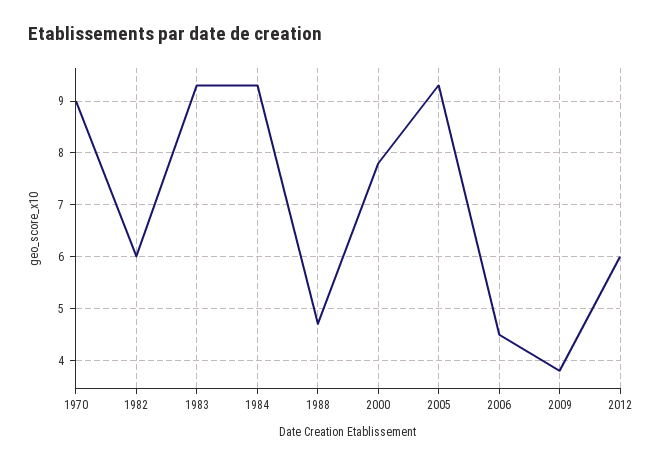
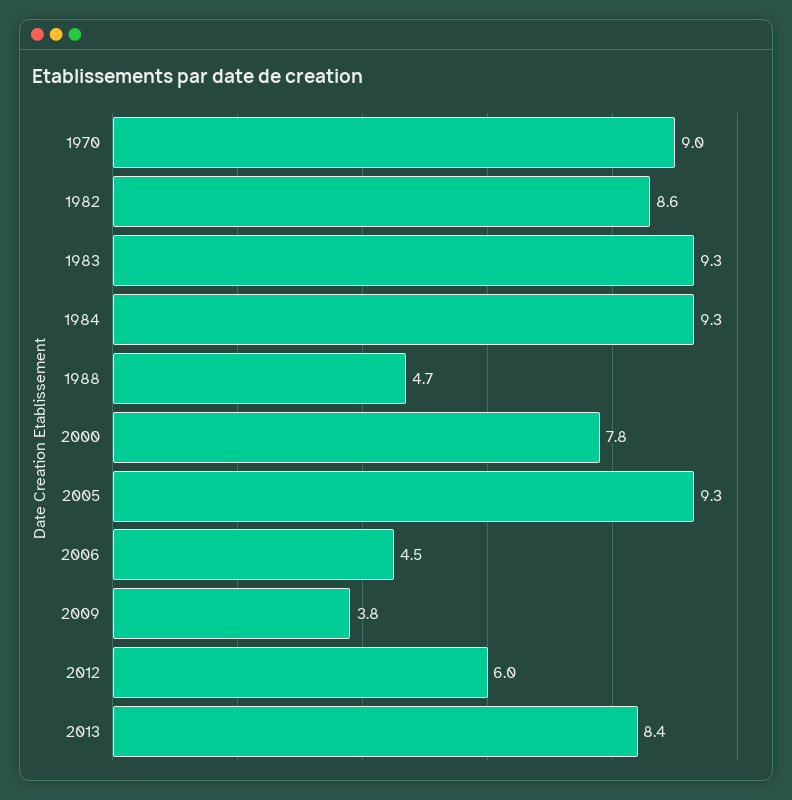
1982: 6 -> 8.6
2013: none -> 8.4

